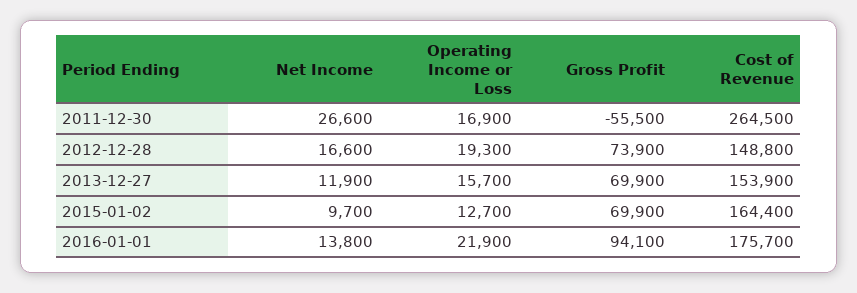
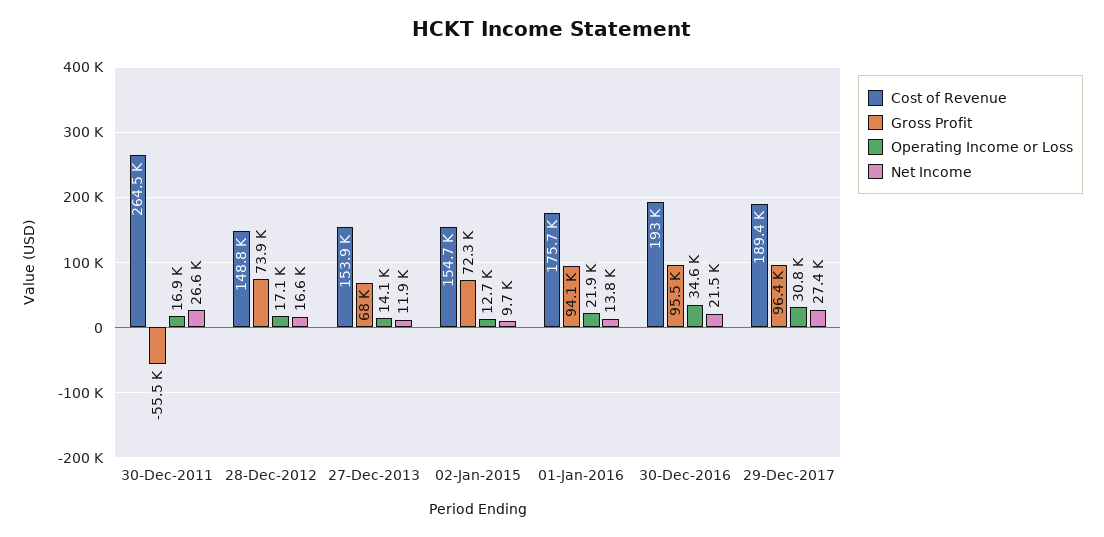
Operating Income or Loss, 2012-12-28: 19300 -> 17100
Operating Income or Loss, 2013-12-27: 15700 -> 14100
Gross Profit, 2013-12-27: 69900 -> 68000
Gross Profit, 2015-01-02: 69900 -> 72300
Cost of Revenue, 2015-01-02: 164400 -> 154700
Cost of Revenue, 30-Dec-2016: none -> 193000
Gross Profit, 30-Dec-2016: none -> 95500
Operating Income or Loss, 30-Dec-2016: none -> 34600
Net Income, 30-Dec-2016: none -> 21500
Cost of Revenue, 29-Dec-2017: none -> 189400
Gross Profit, 29-Dec-2017: none -> 96400
Operating Income or Loss, 29-Dec-2017: none -> 30800
Net Income, 29-Dec-2017: none -> 27400

